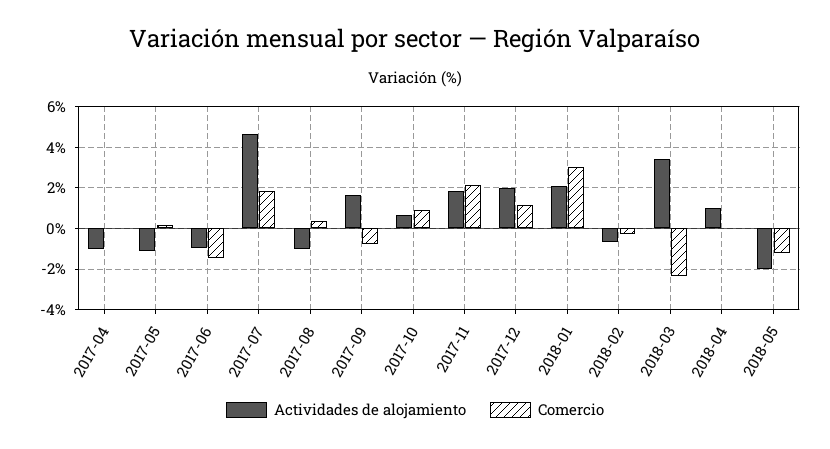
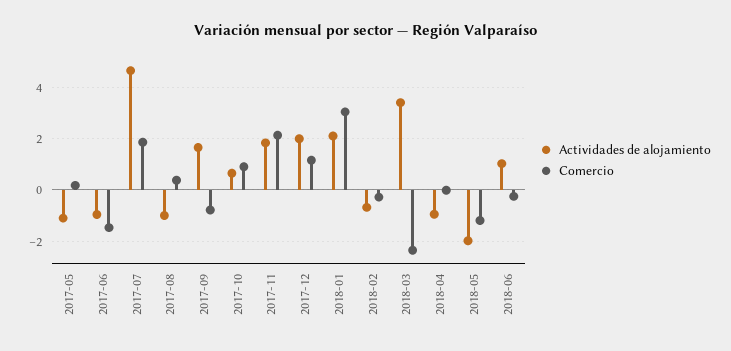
Actividades de alojamiento, 2017-04: -1 -> none
Comercio, 2017-04: 0 -> none
Actividades de alojamiento, 2018-04: 1 -> -1
Actividades de alojamiento, 2018-06: none -> 1
Comercio, 2018-06: none -> -0.25

